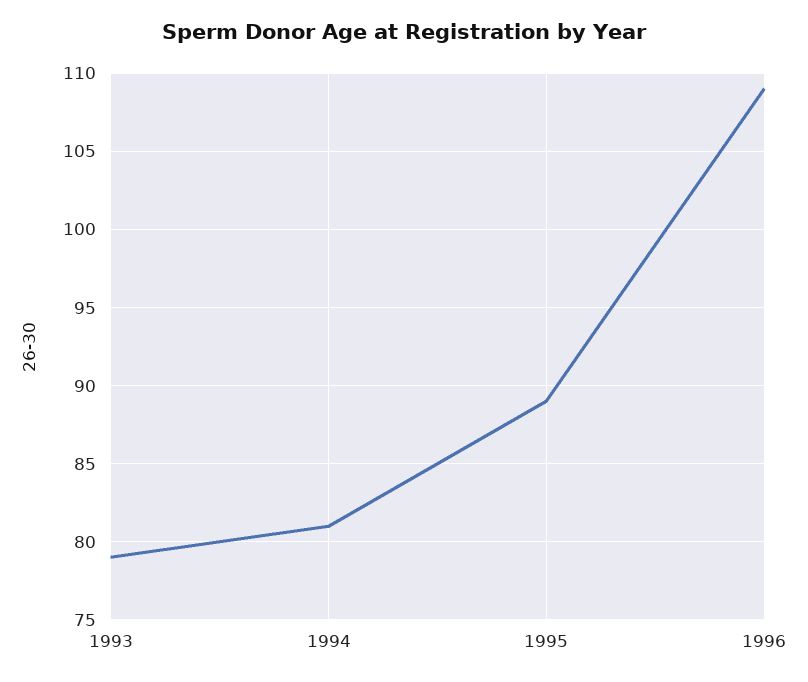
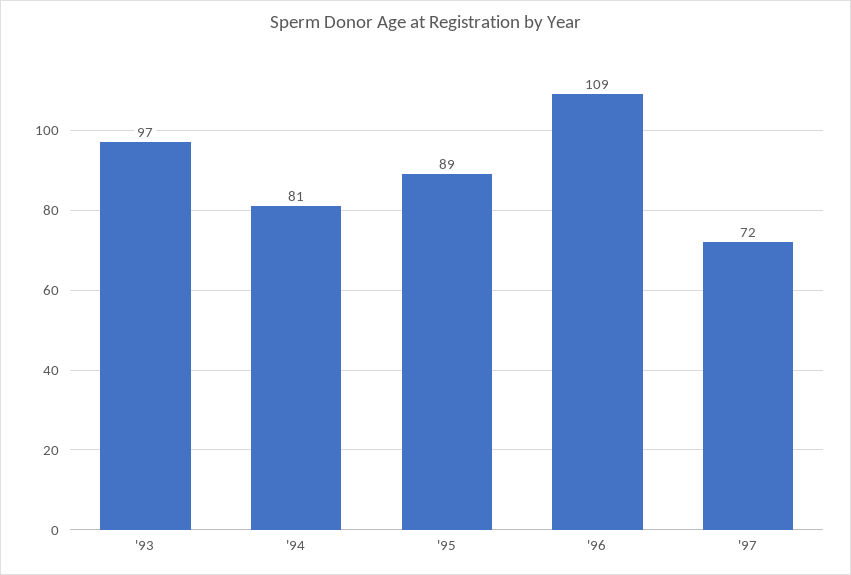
1993: 79 -> 97
'97: none -> 72

